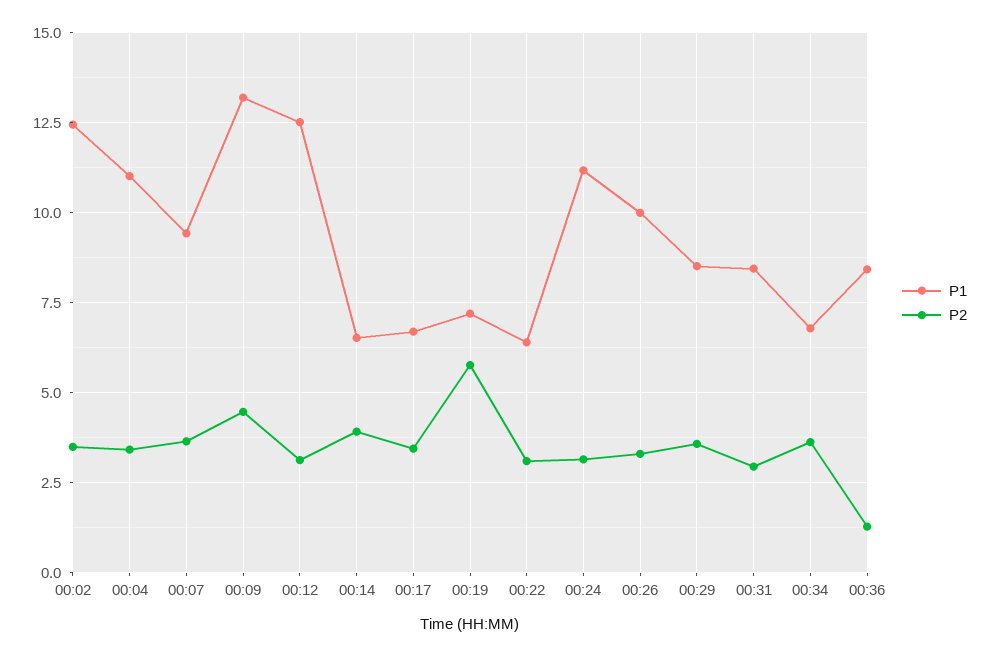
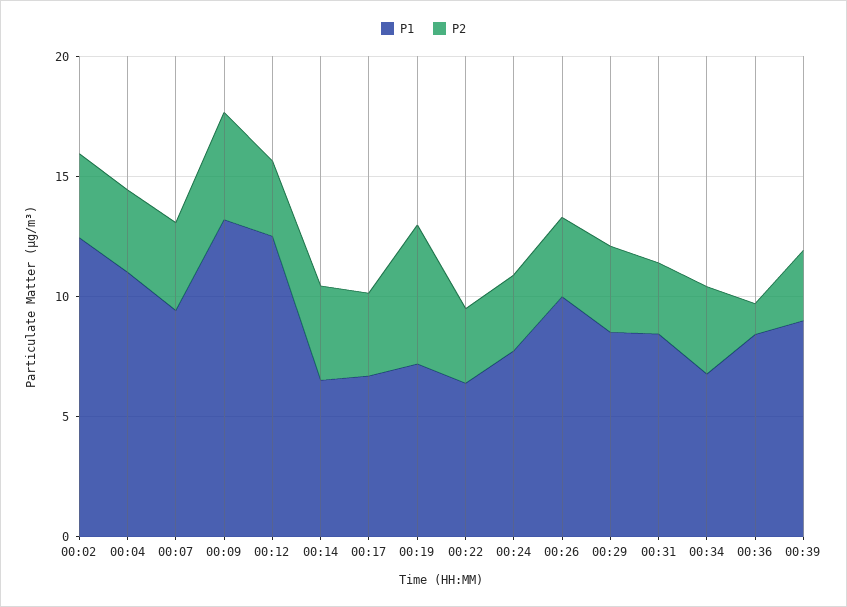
P1, 00:24: 11.25 -> 8
P1, 00:39: none -> 9
P2, 00:39: none -> 3

